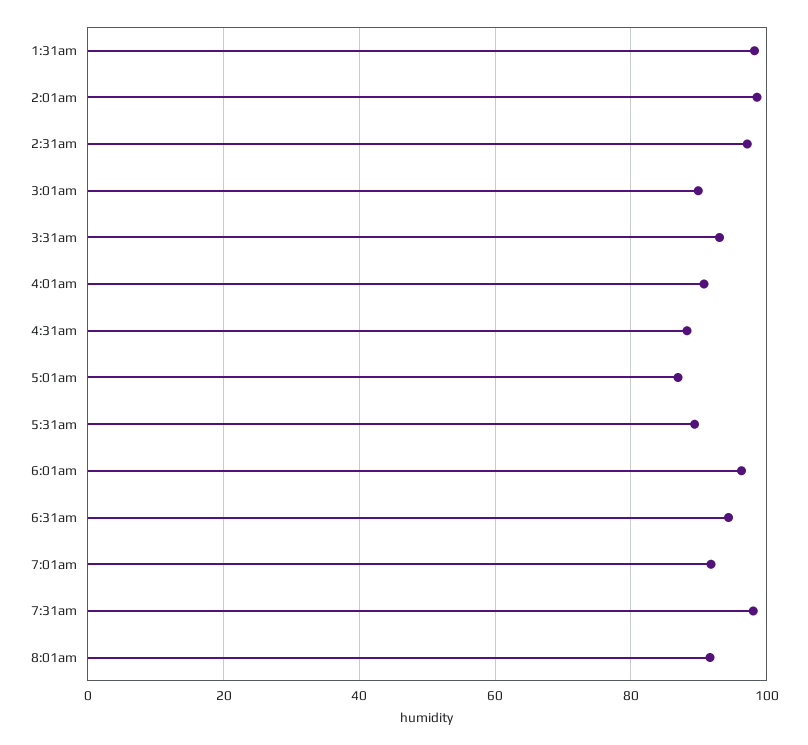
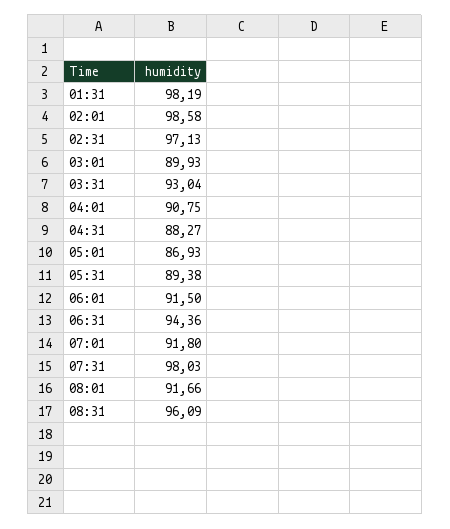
6:01am: 96 -> 91.5
08:31: none -> 96.09

